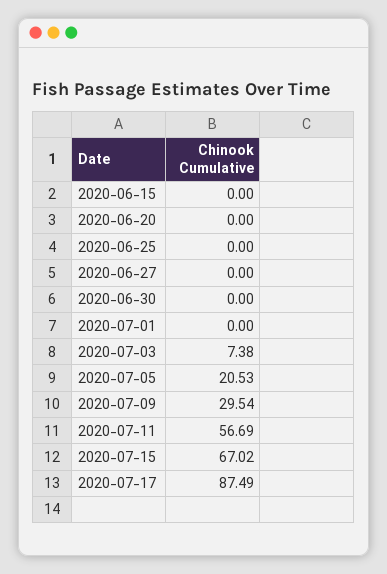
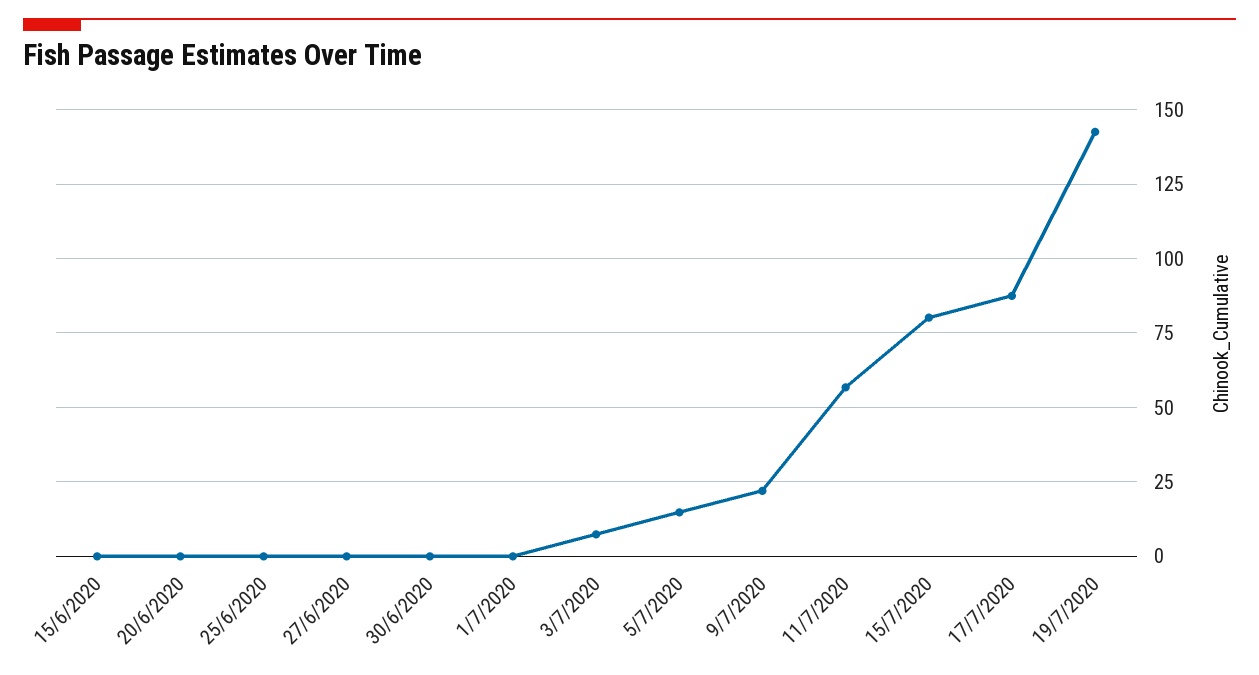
2020-07-05: 20.53 -> 15
2020-07-09: 29.54 -> 22.5
2020-07-15: 67.02 -> 80
19/7/2020: none -> 142.5

